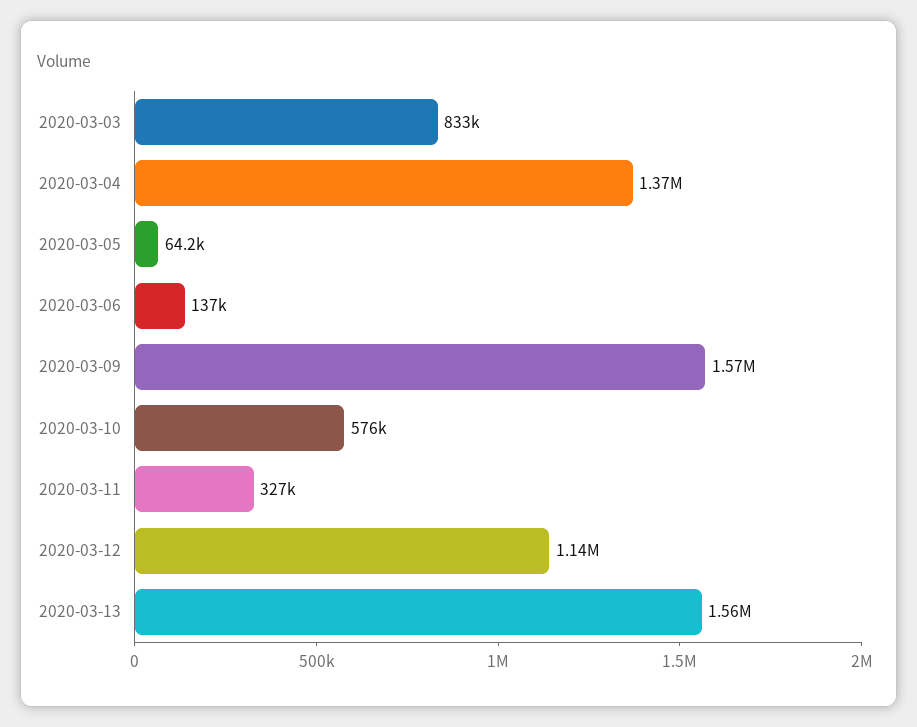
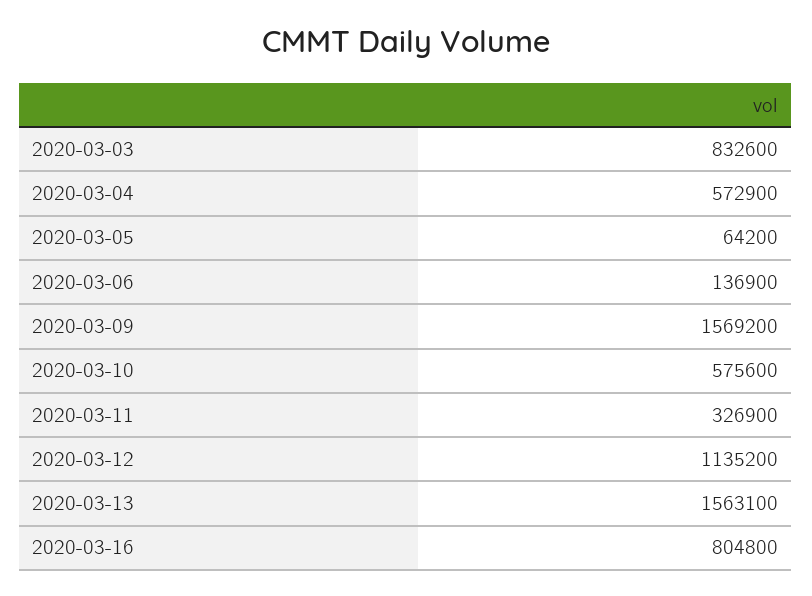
2020-03-04: 1370000 -> 572900
2020-03-16: none -> 804800

